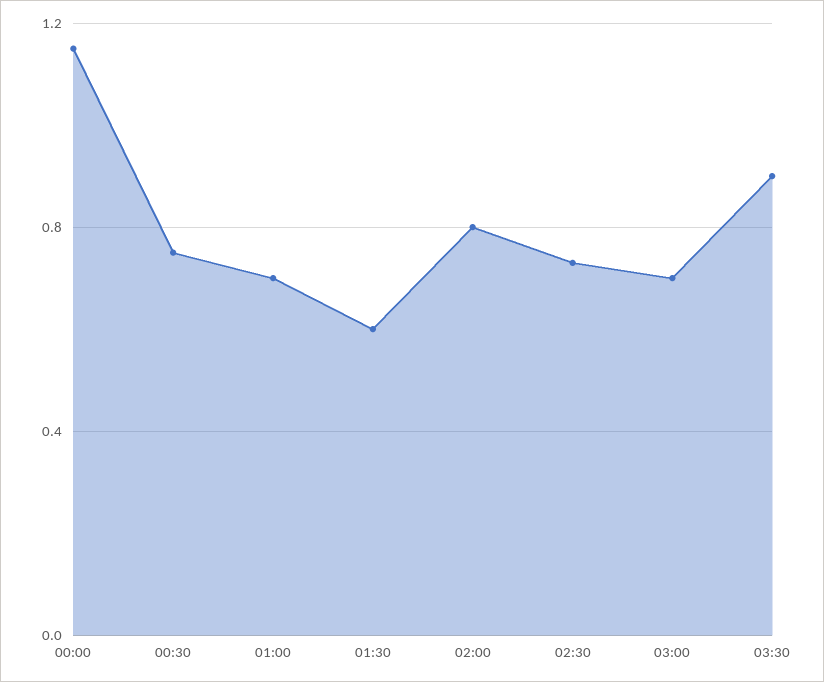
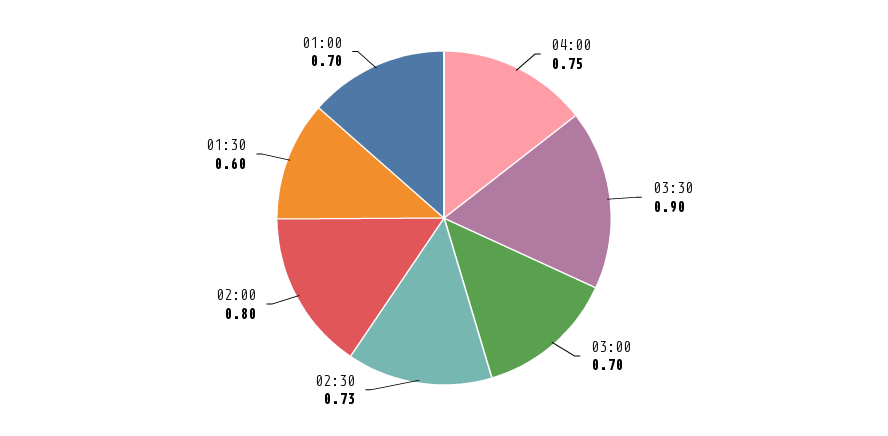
00:00: 1.15 -> none
00:30: 0.75 -> none
04:00: none -> 0.75

